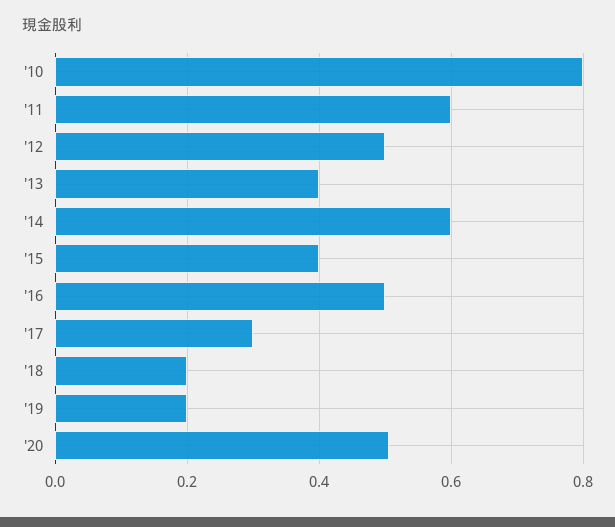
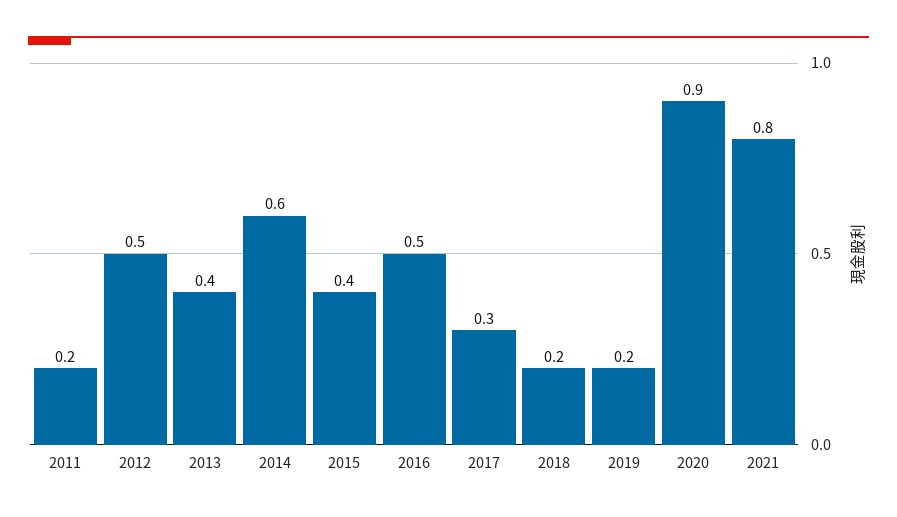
'10: 0.8 -> none
'11: 0.6 -> 0.2
'20: 0.5 -> 0.9
2021: none -> 0.8

